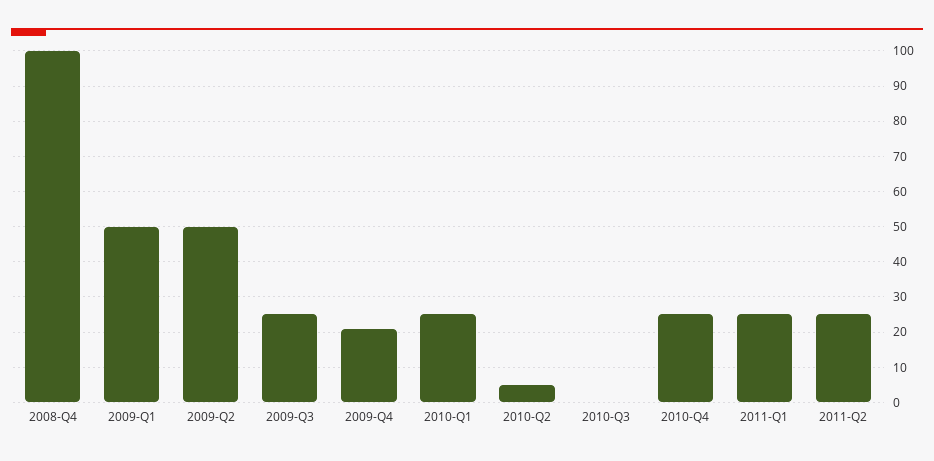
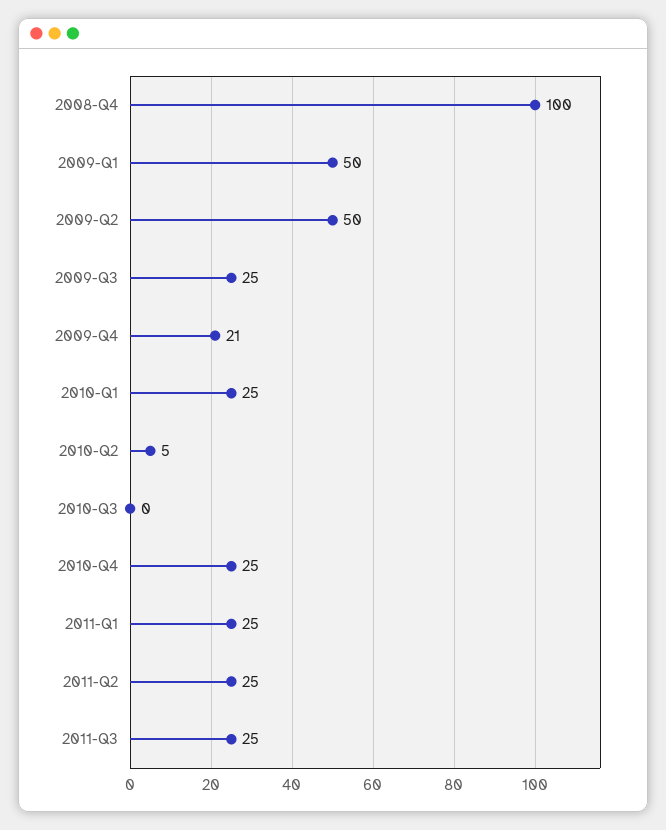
2011-Q3: none -> 25

